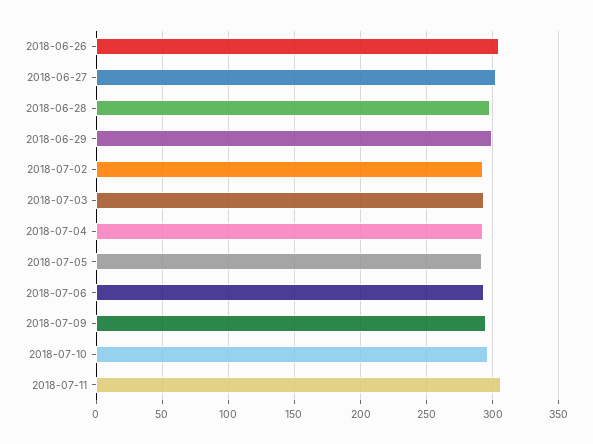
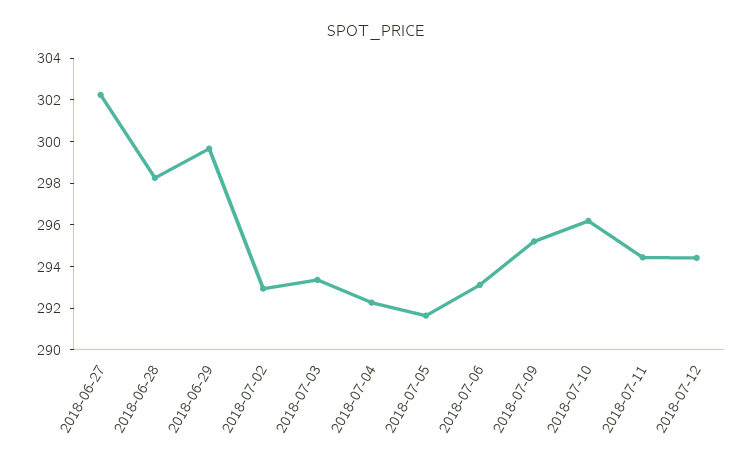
2018-06-26: 305 -> none
2018-07-11: 305 -> 294.5
2018-07-12: none -> 294.5

